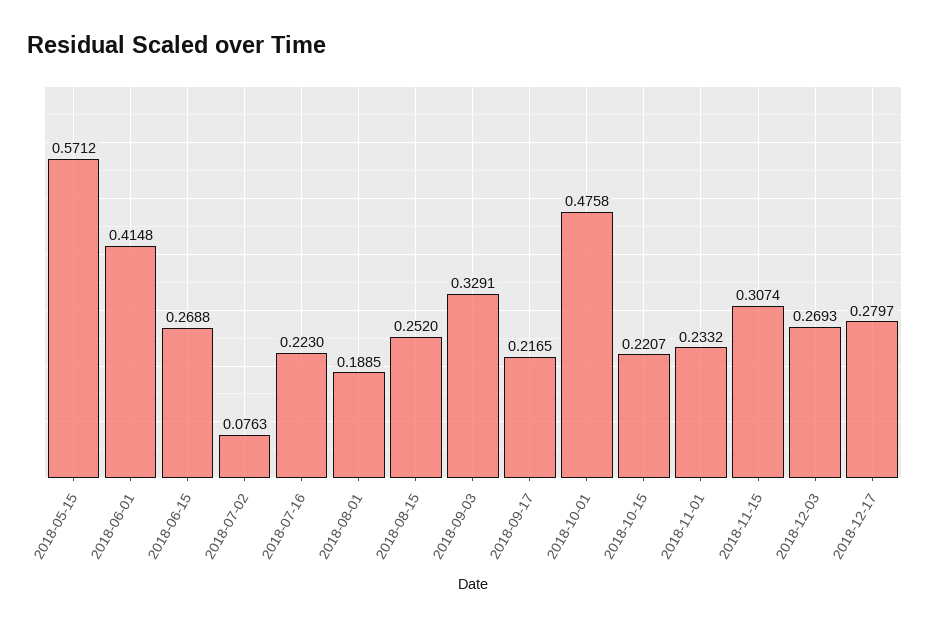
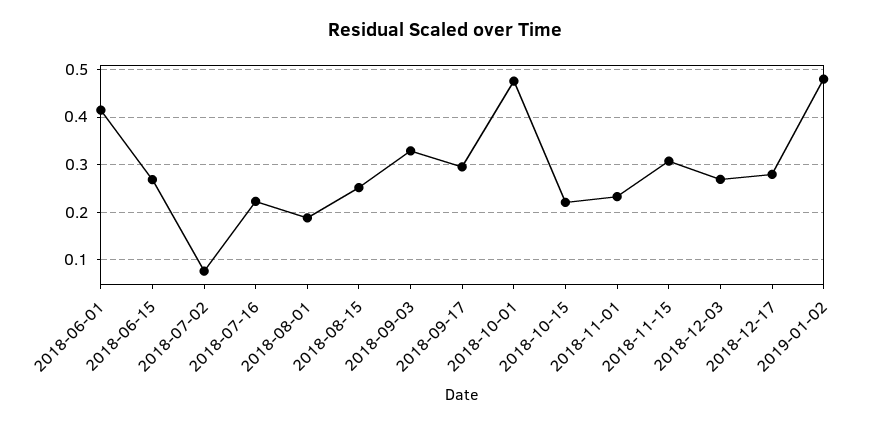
2018-05-15: 0.5712 -> none
2018-09-17: 0.2165 -> 0.3
2019-01-02: none -> 0.48

